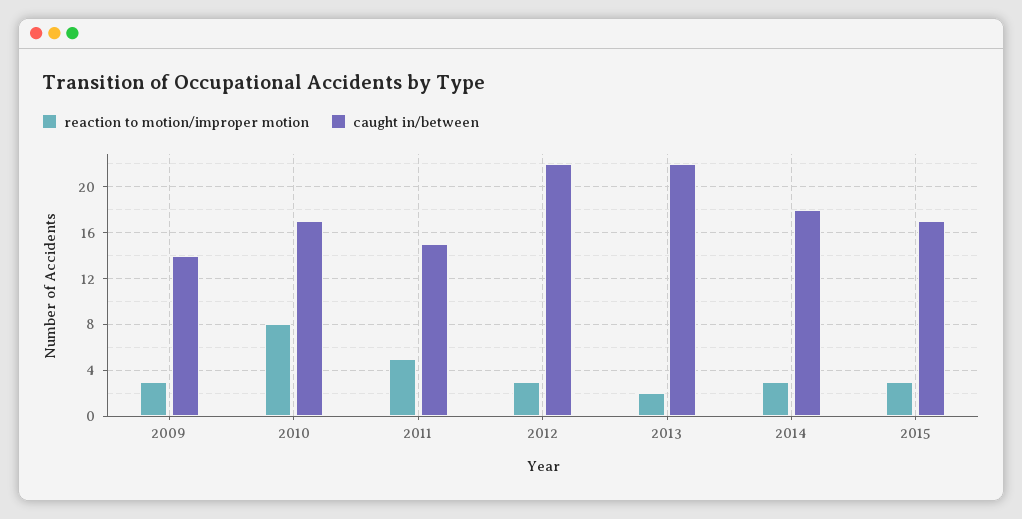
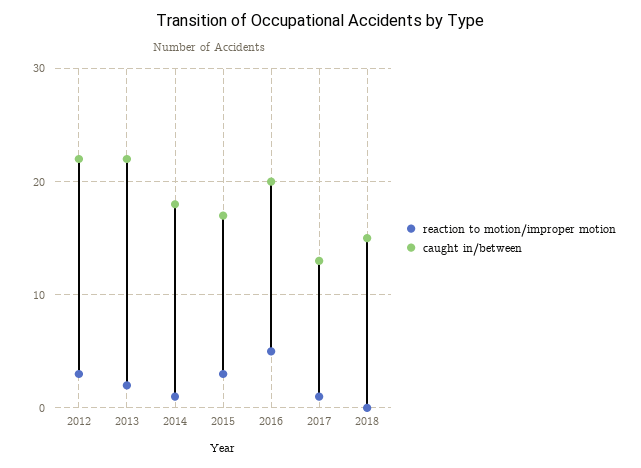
reaction to motion/improper motion, 2009: 3 -> none
caught in/between, 2009: 14 -> none
reaction to motion/improper motion, 2010: 8 -> none
caught in/between, 2010: 17 -> none
reaction to motion/improper motion, 2011: 5 -> none
caught in/between, 2011: 15 -> none
reaction to motion/improper motion, 2014: 3 -> 1
reaction to motion/improper motion, 2016: none -> 5
caught in/between, 2016: none -> 20
reaction to motion/improper motion, 2017: none -> 1
caught in/between, 2017: none -> 13
reaction to motion/improper motion, 2018: none -> 0
caught in/between, 2018: none -> 15

